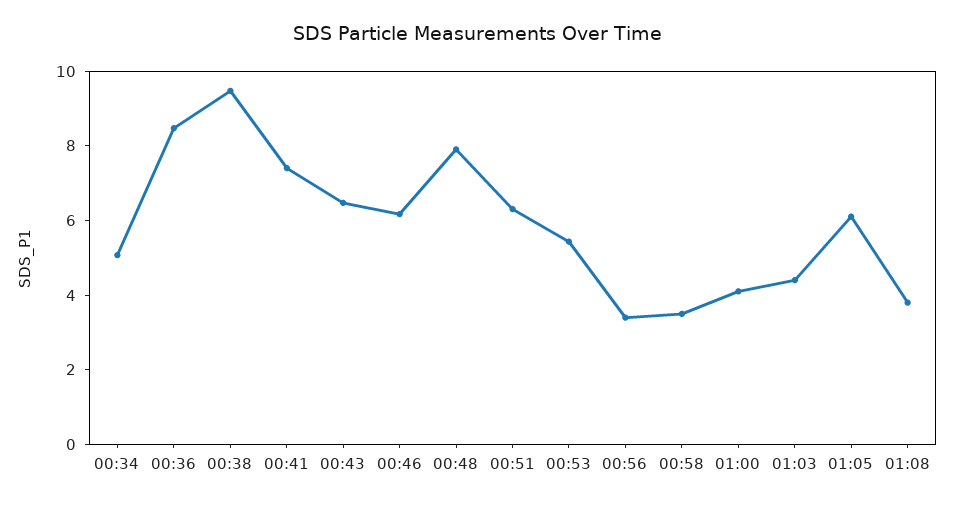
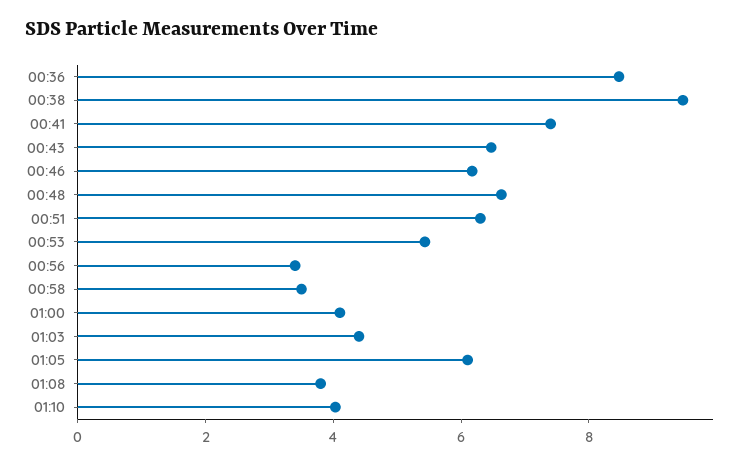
00:34: 5 -> none
00:48: 8 -> 6.5
01:10: none -> 4

